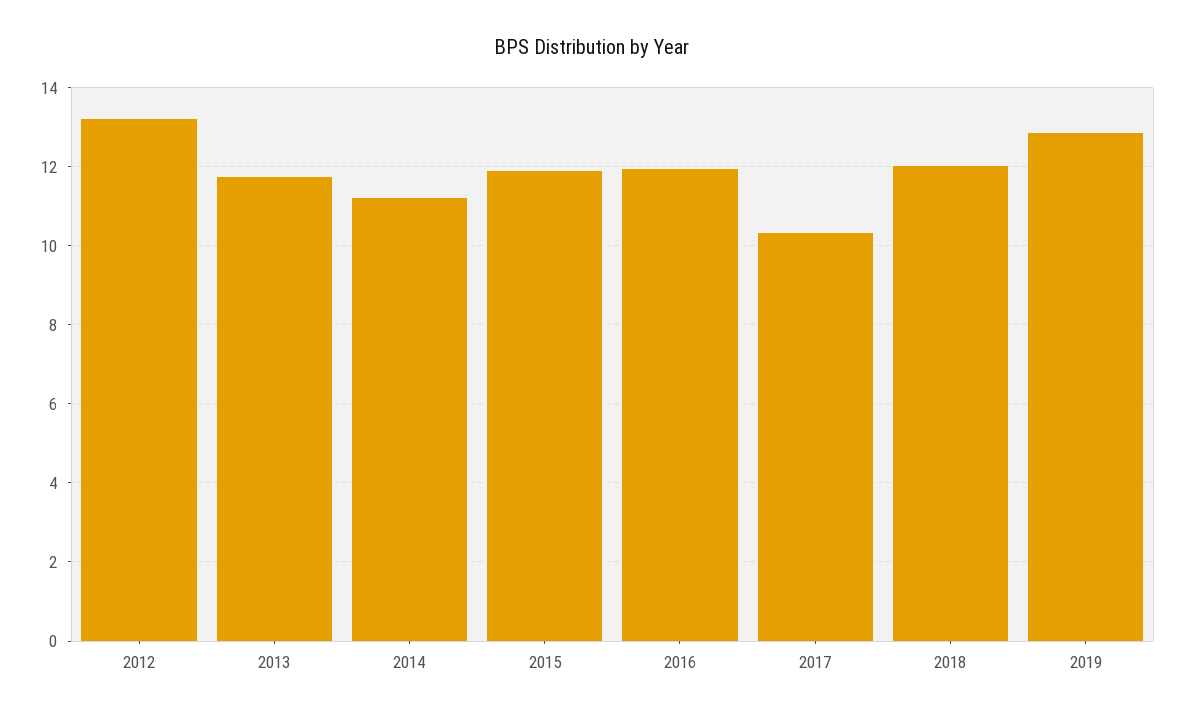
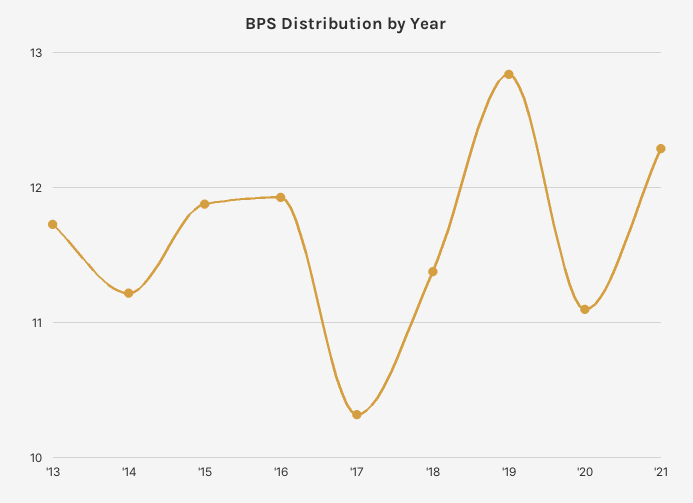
2012: 13.2 -> none
2018: 12 -> 11.4
'20: none -> 11.1
'21: none -> 12.3

